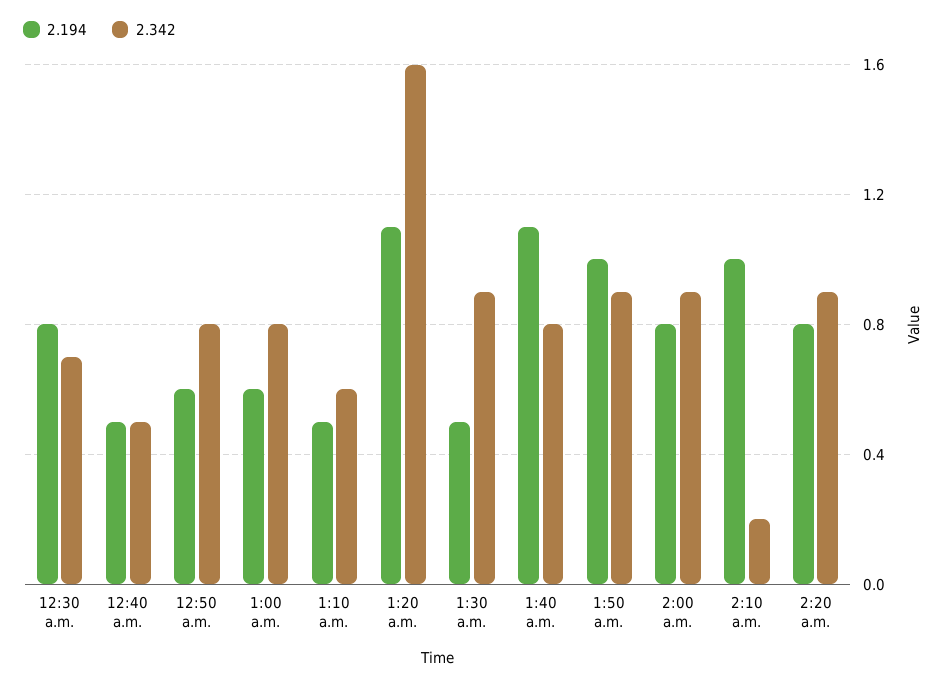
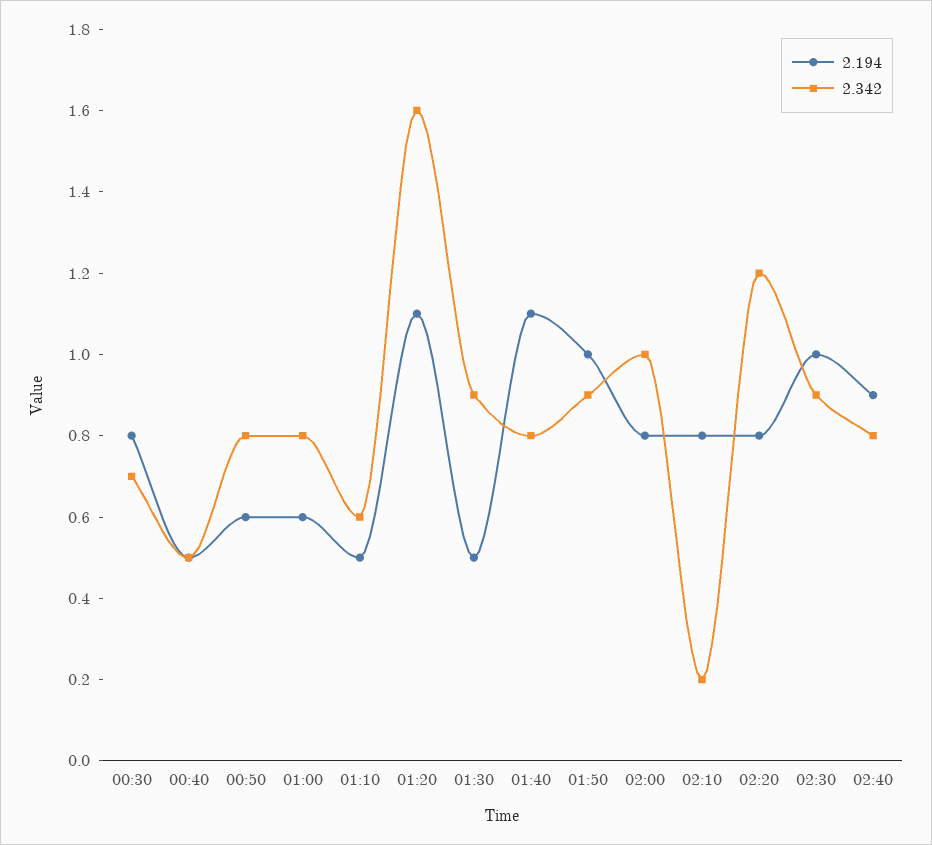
2.342, 2:00 a.m.: 0.9 -> 1
2.194, 2:10 a.m.: 1 -> 0.8
2.342, 2:20 a.m.: 0.9 -> 1.2
2.194, 02:30: none -> 1
2.342, 02:30: none -> 0.9
2.194, 02:40: none -> 0.9
2.342, 02:40: none -> 0.8

